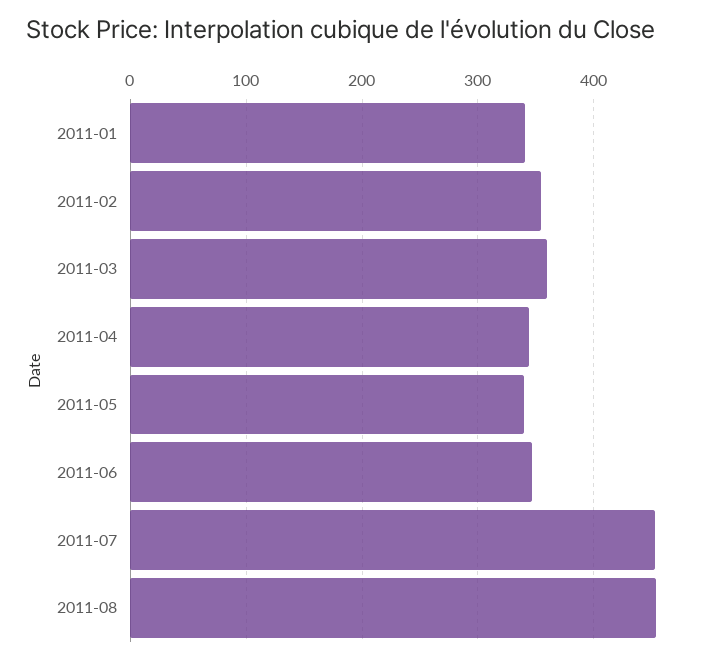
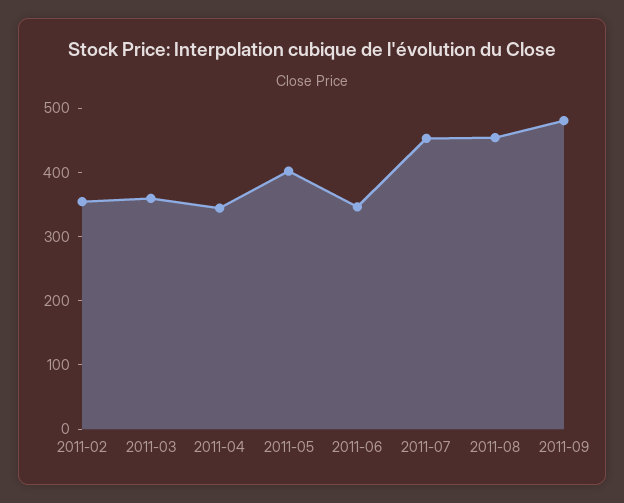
2011-01: 340 -> none
2011-05: 340 -> 400
2011-09: none -> 480

